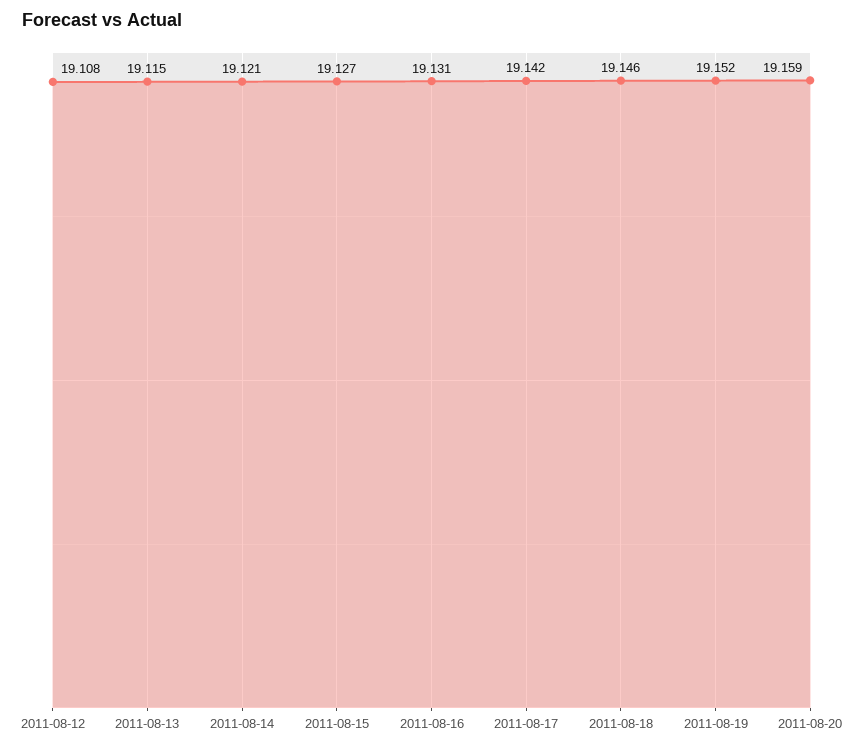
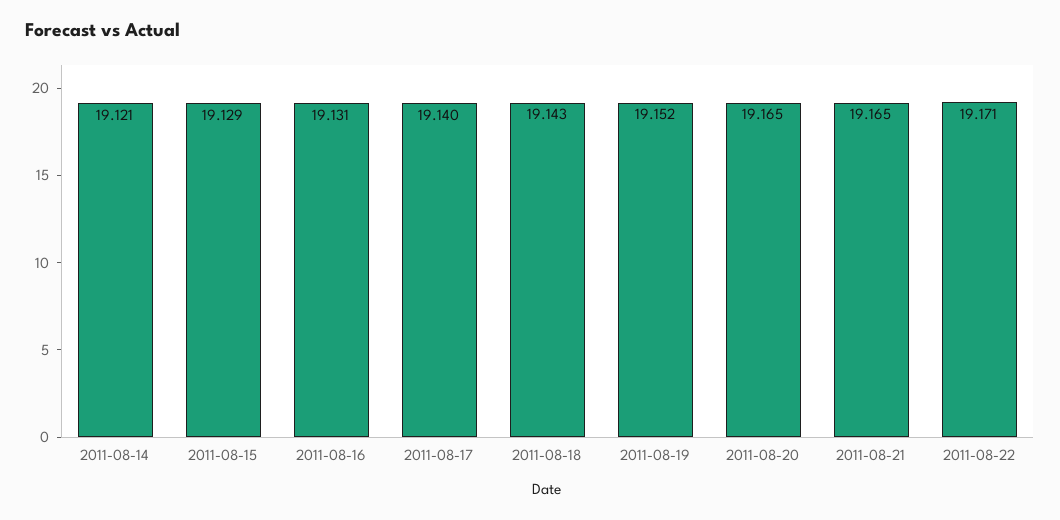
2011-08-12: 19.108 -> none
2011-08-13: 19.115 -> none
2011-08-15: 19.127 -> 19.129
2011-08-17: 19.142 -> 19.14
2011-08-18: 19.146 -> 19.143
2011-08-20: 19.159 -> 19.165
2011-08-21: none -> 19.165
2011-08-22: none -> 19.171

